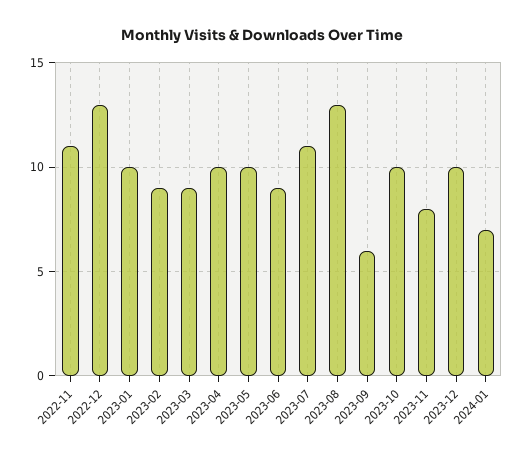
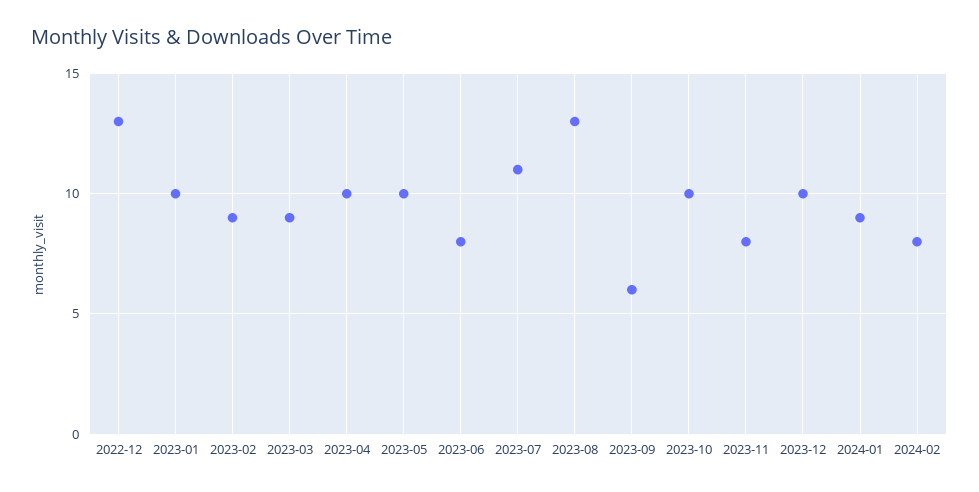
2022-11: 11 -> none
2023-06: 9 -> 8
2024-01: 7 -> 9
2024-02: none -> 8

